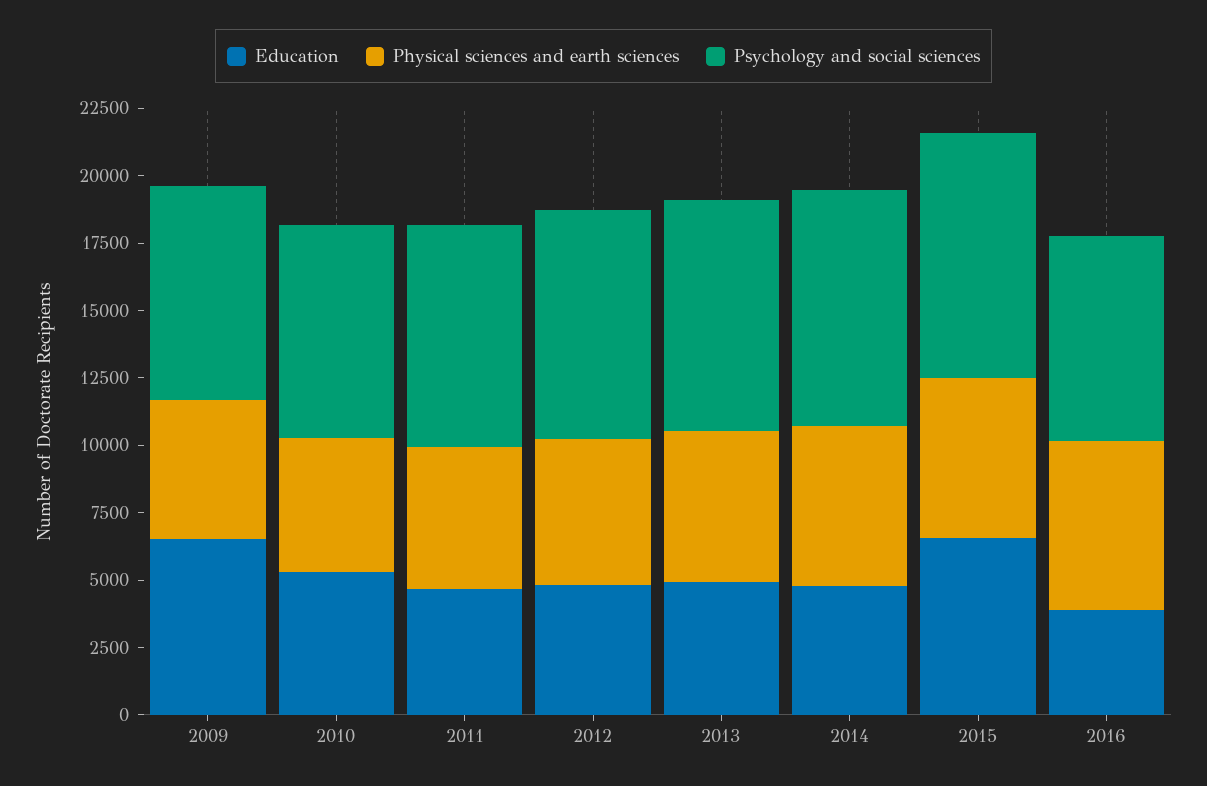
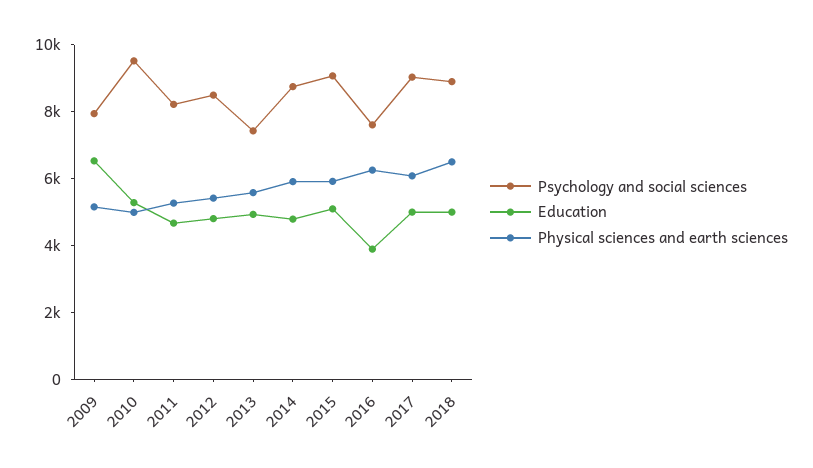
Psychology and social sciences, 2010: 8000 -> 9500
Psychology and social sciences, 2013: 8500 -> 7500
Education, 2015: 6500 -> 5000
Psychology and social sciences, 2017: none -> 9000
Education, 2017: none -> 5000
Physical sciences and earth sciences, 2017: none -> 6000
Psychology and social sciences, 2018: none -> 9000
Education, 2018: none -> 5000
Physical sciences and earth sciences, 2018: none -> 6500

